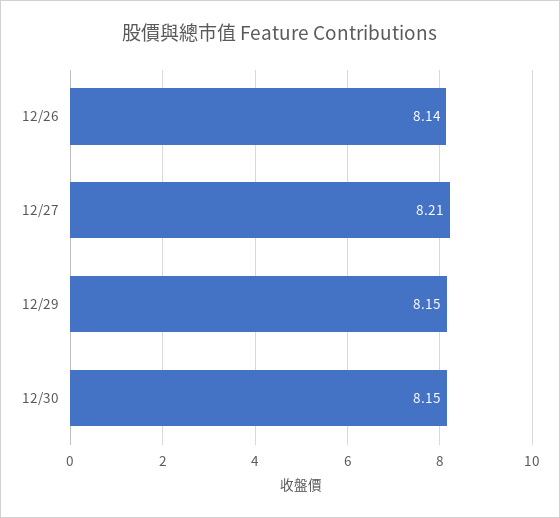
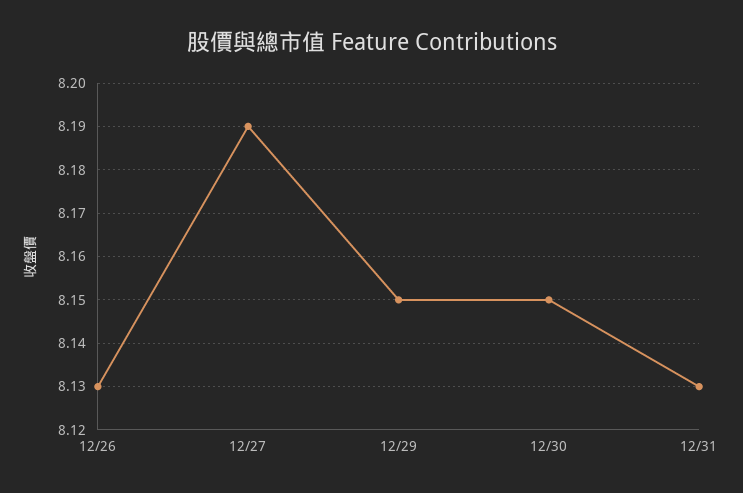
12/26: 8.14 -> 8.13
12/27: 8.21 -> 8.19
12/31: none -> 8.13

